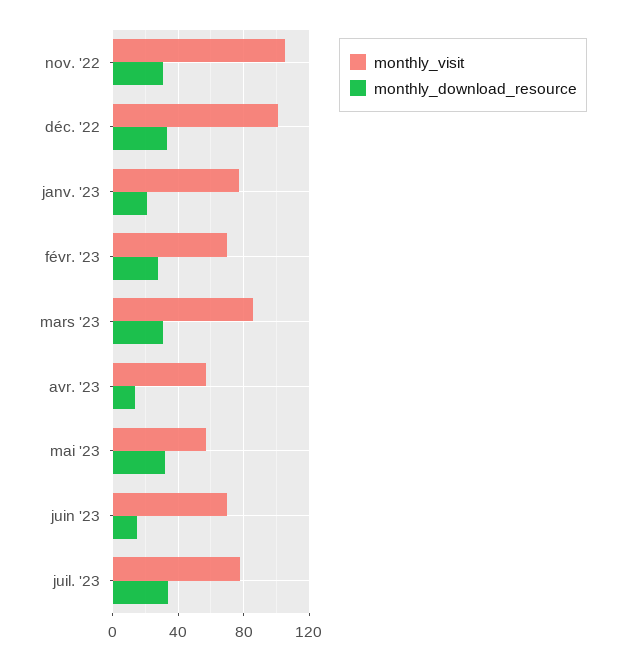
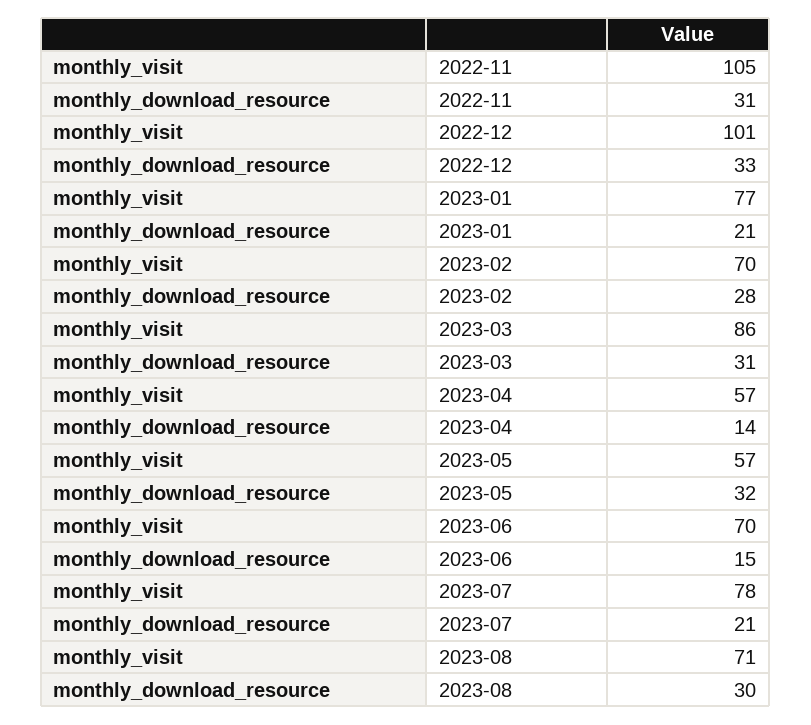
monthly_download_resource, juil. '23: 35 -> 21
monthly_visit, 2023-08: none -> 71
monthly_download_resource, 2023-08: none -> 30

